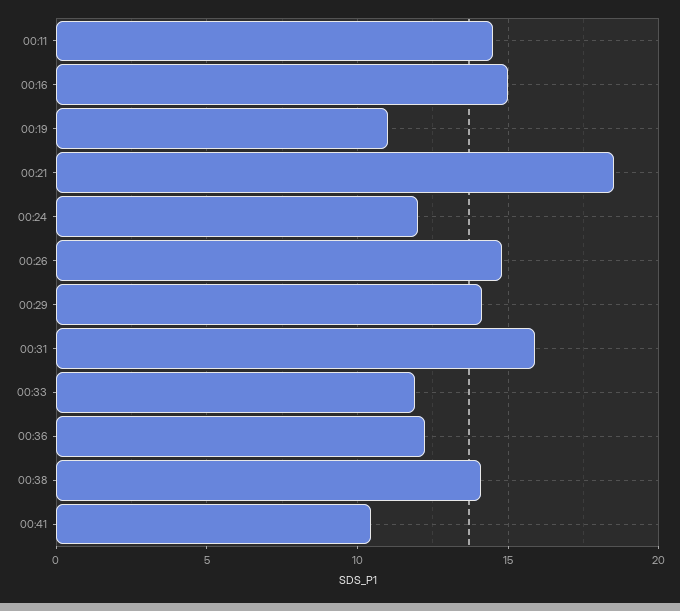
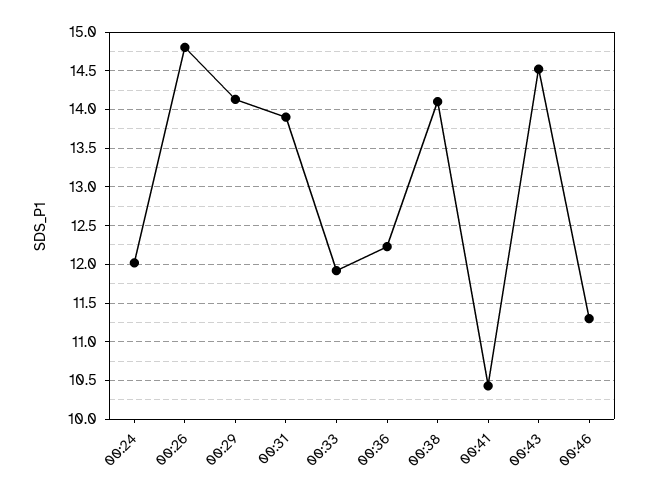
00:11: 14.5 -> none
00:16: 15 -> none
00:19: 11 -> none
00:21: 18.5 -> none
00:31: 16 -> 13.9
00:43: none -> 14.5
00:46: none -> 11.3

